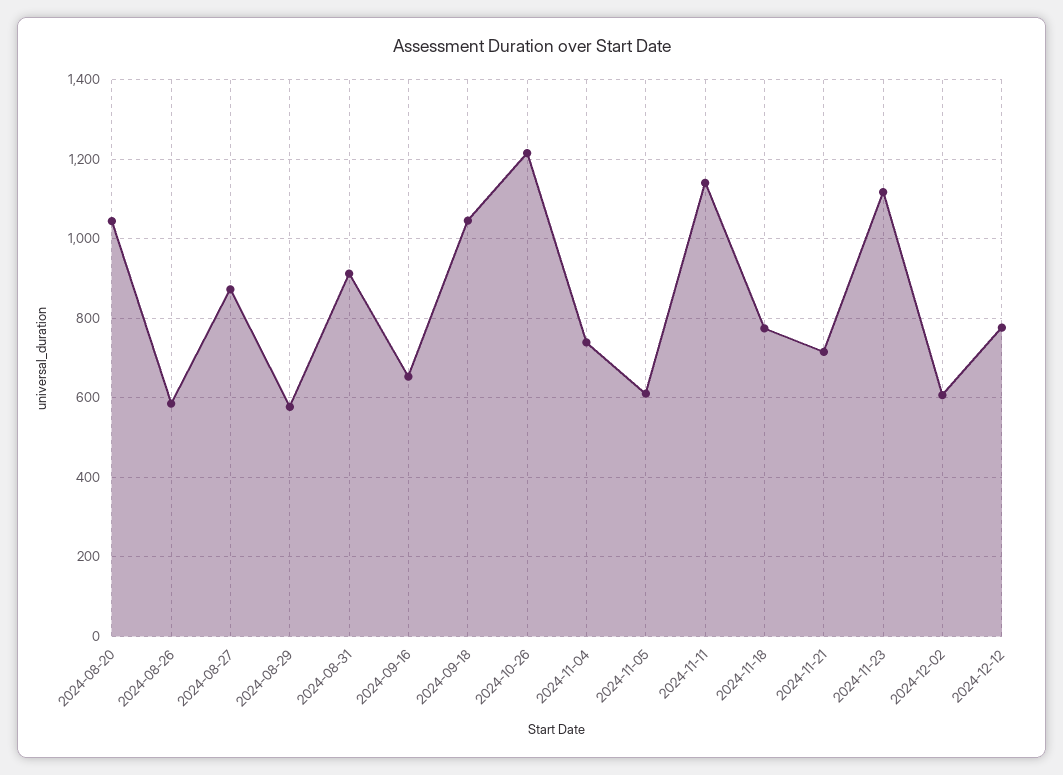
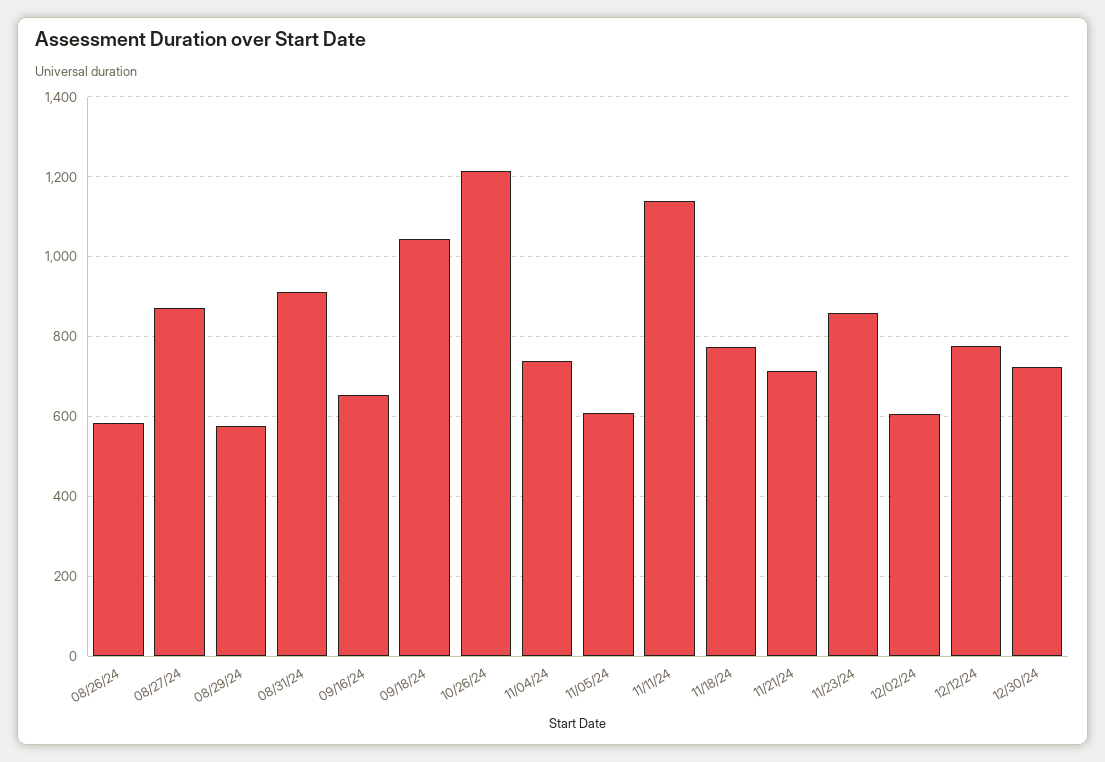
2024-08-20: 1040 -> none
2024-11-23: 1120 -> 860
12/30/24: none -> 720

